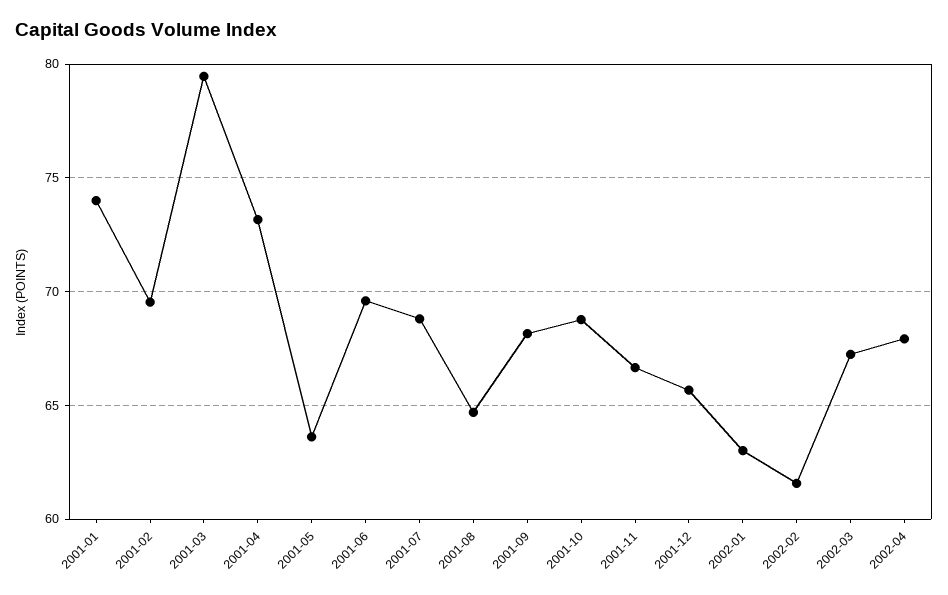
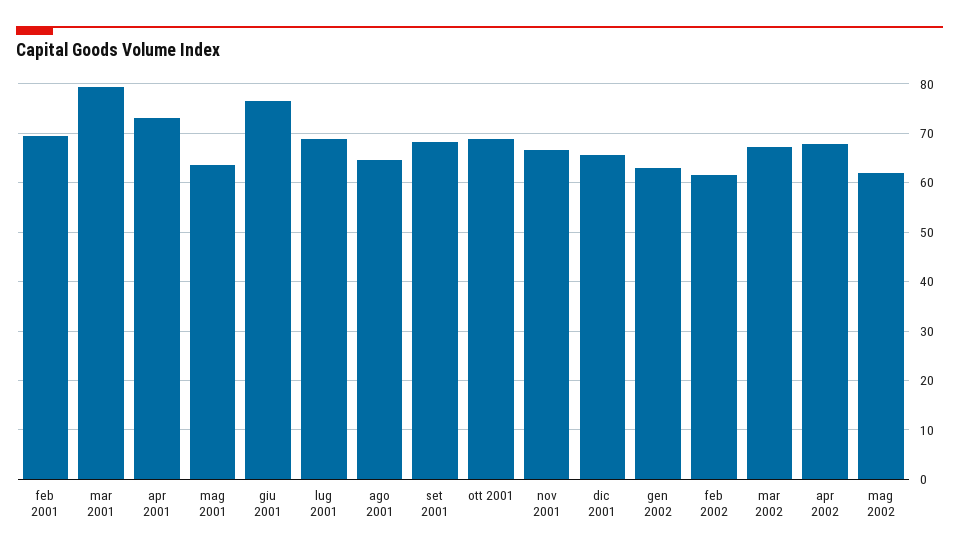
2001-01: 74 -> none
2001-06: 69.5 -> 76
mag 2002: none -> 62

